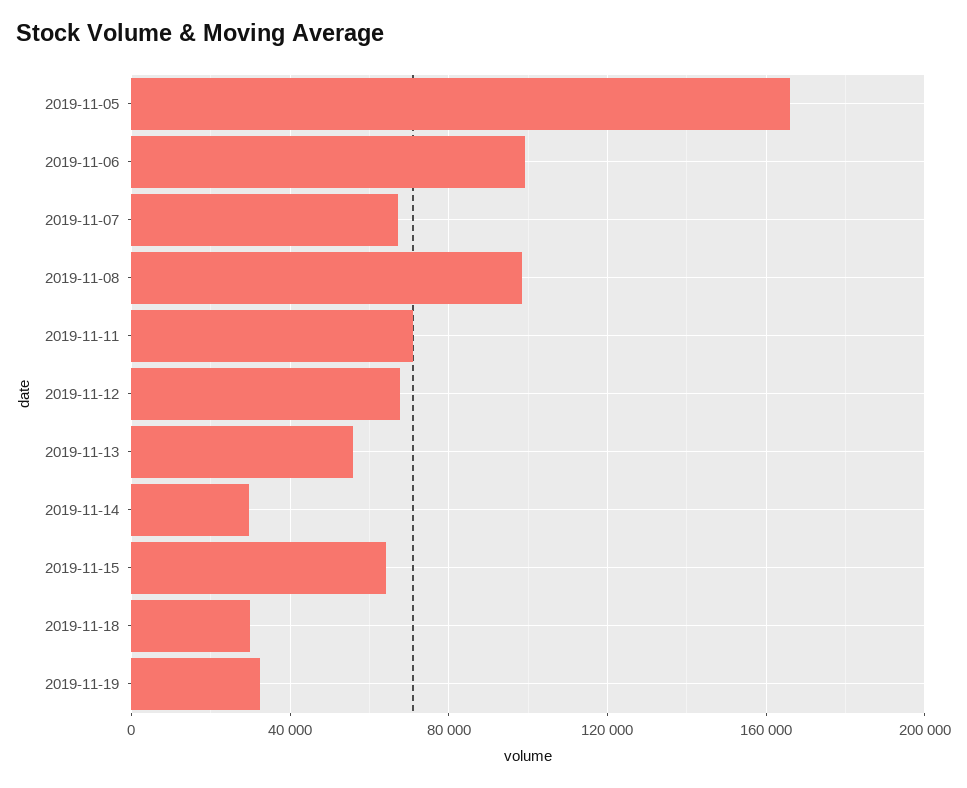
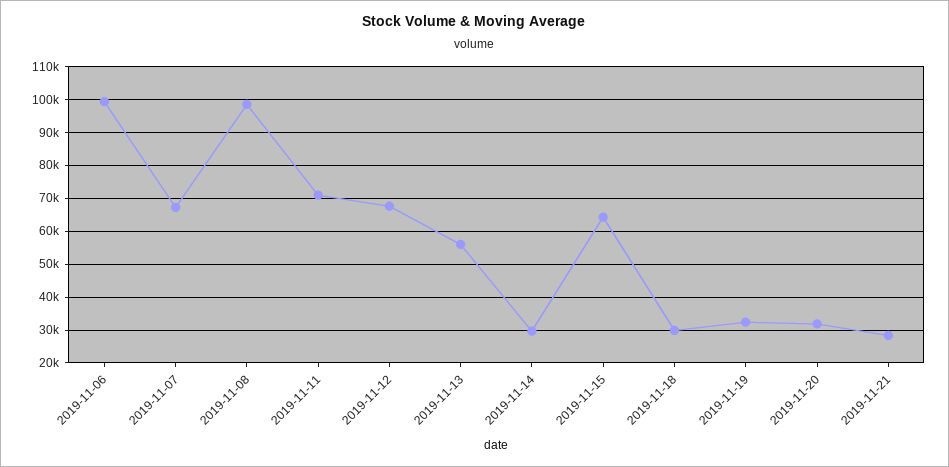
2019-11-05: 165000 -> none
2019-11-20: none -> 32000
2019-11-21: none -> 28000

